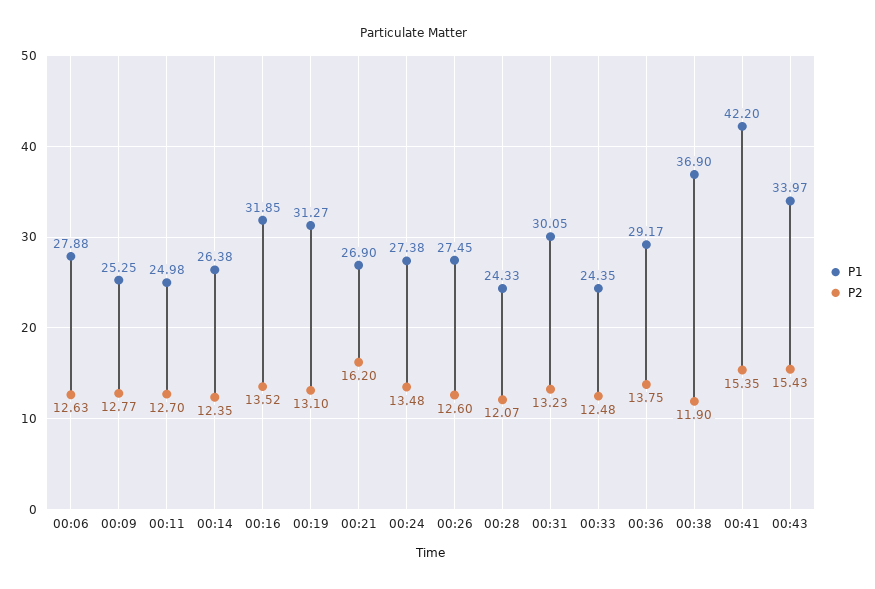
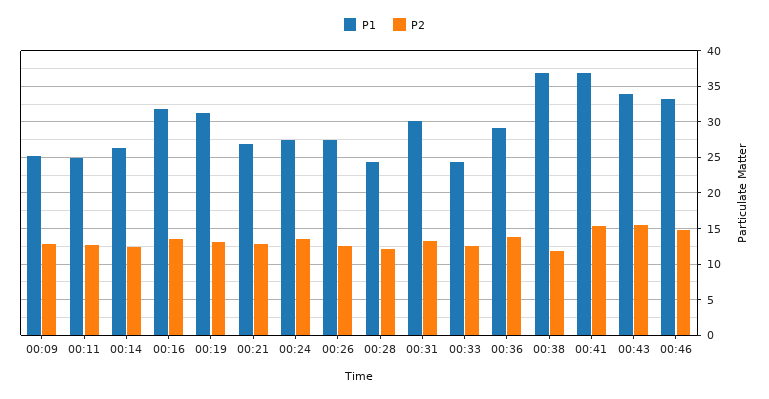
P1, 00:06: 27.88 -> none
P2, 00:06: 12.63 -> none
P2, 00:21: 16.2 -> 13
P1, 00:41: 42.2 -> 37
P1, 00:46: none -> 33
P2, 00:46: none -> 15

